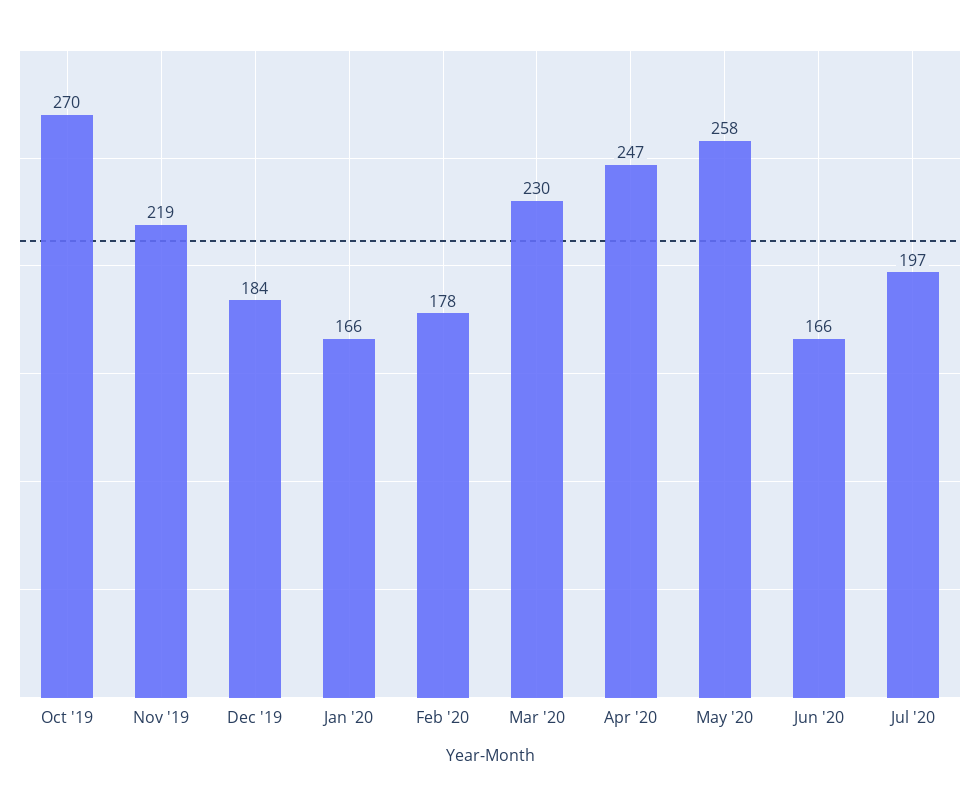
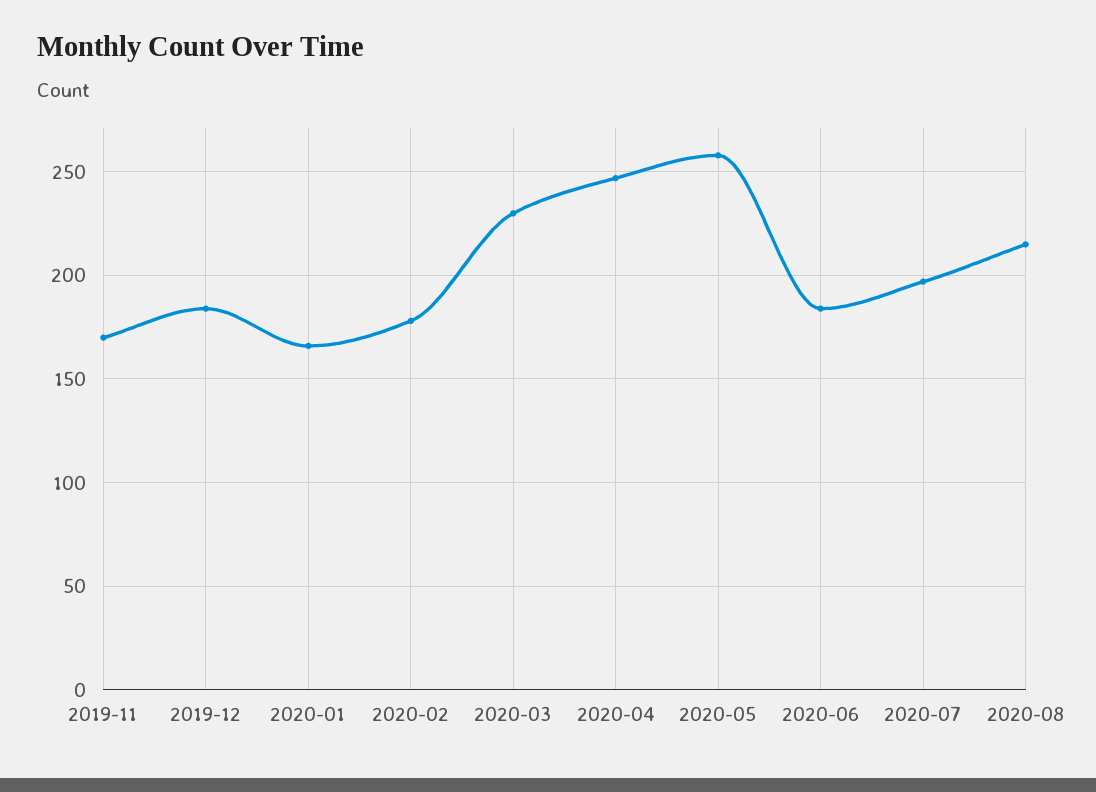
Oct '19: 270 -> none
Nov '19: 219 -> 170
Jun '20: 166 -> 185
2020-08: none -> 215

